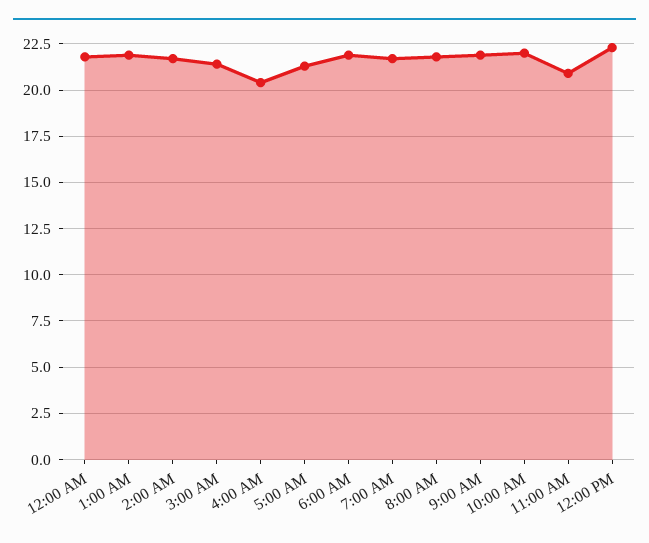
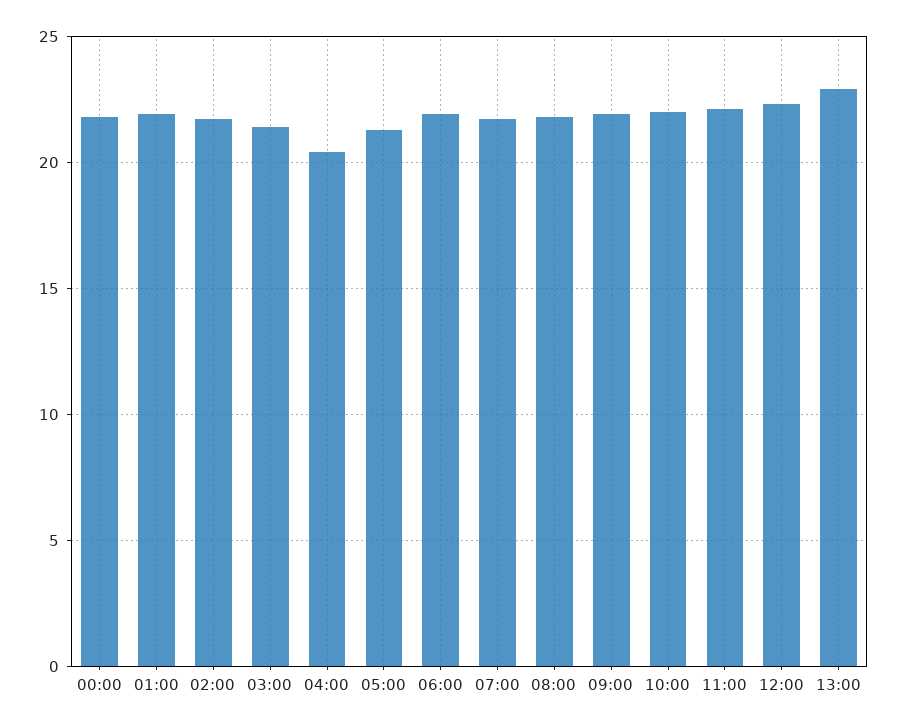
11:00 AM: 21 -> 22
13:00: none -> 23

